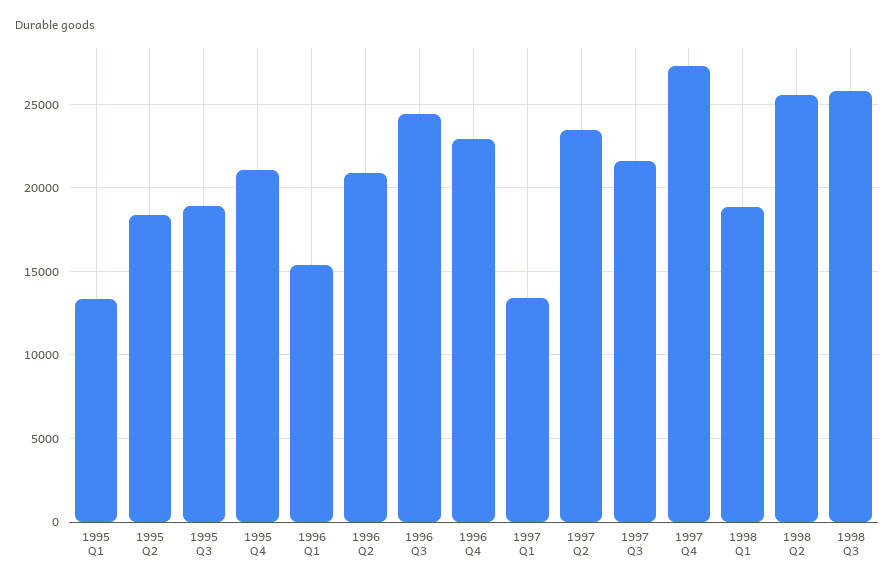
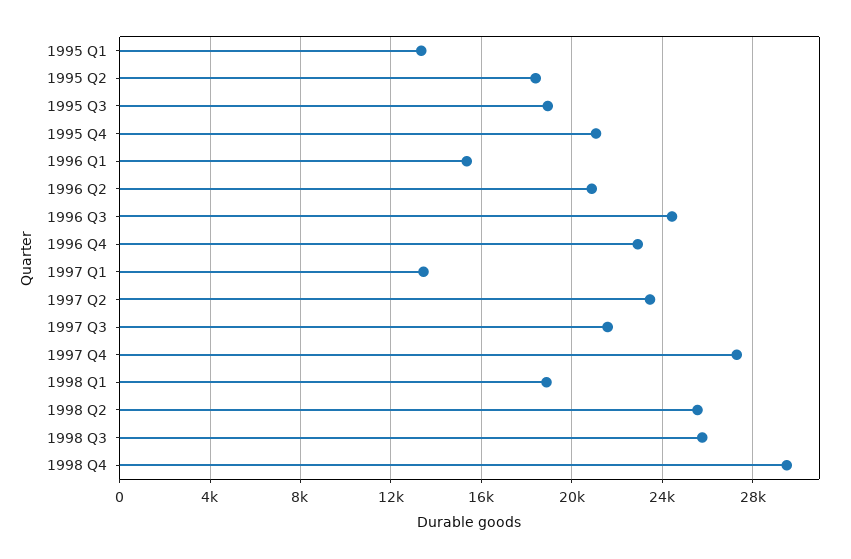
1998 Q4: none -> 29500

